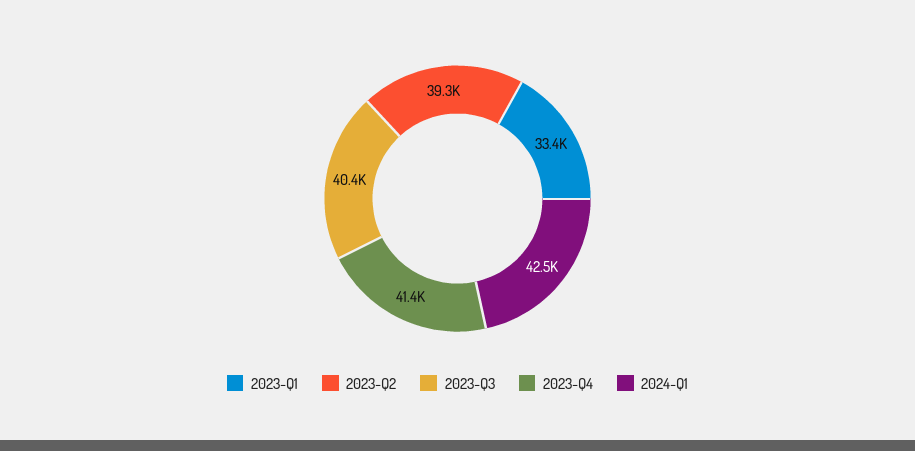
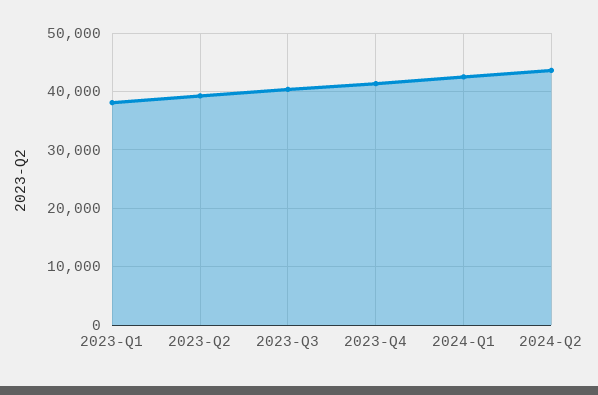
2023-Q1: 33400 -> 38000
2024-Q2: none -> 44000

